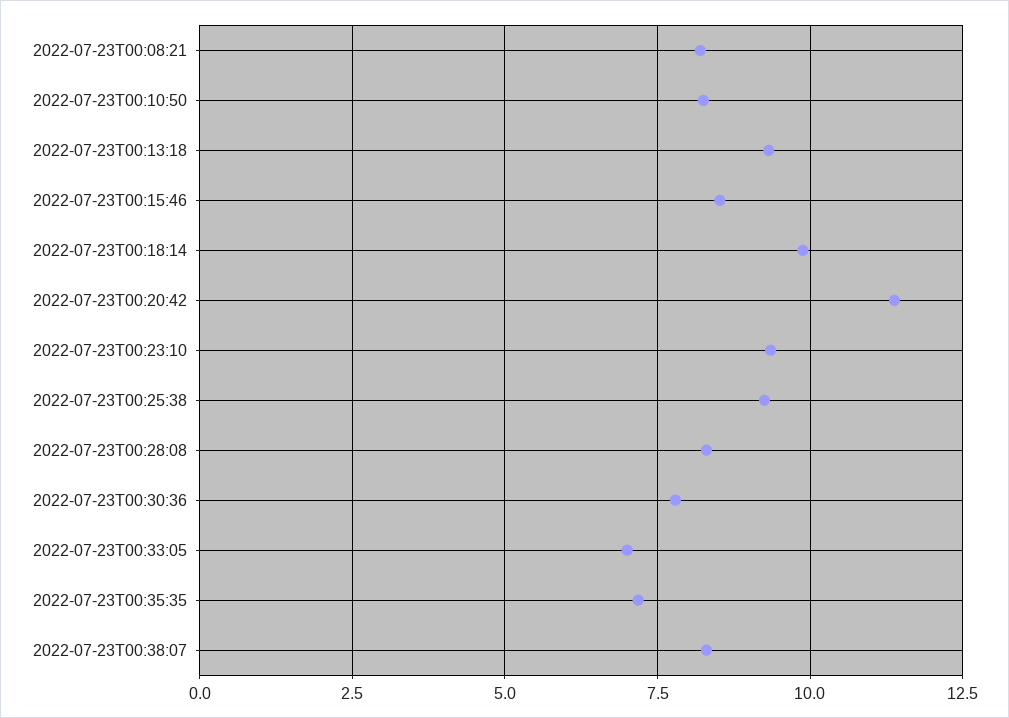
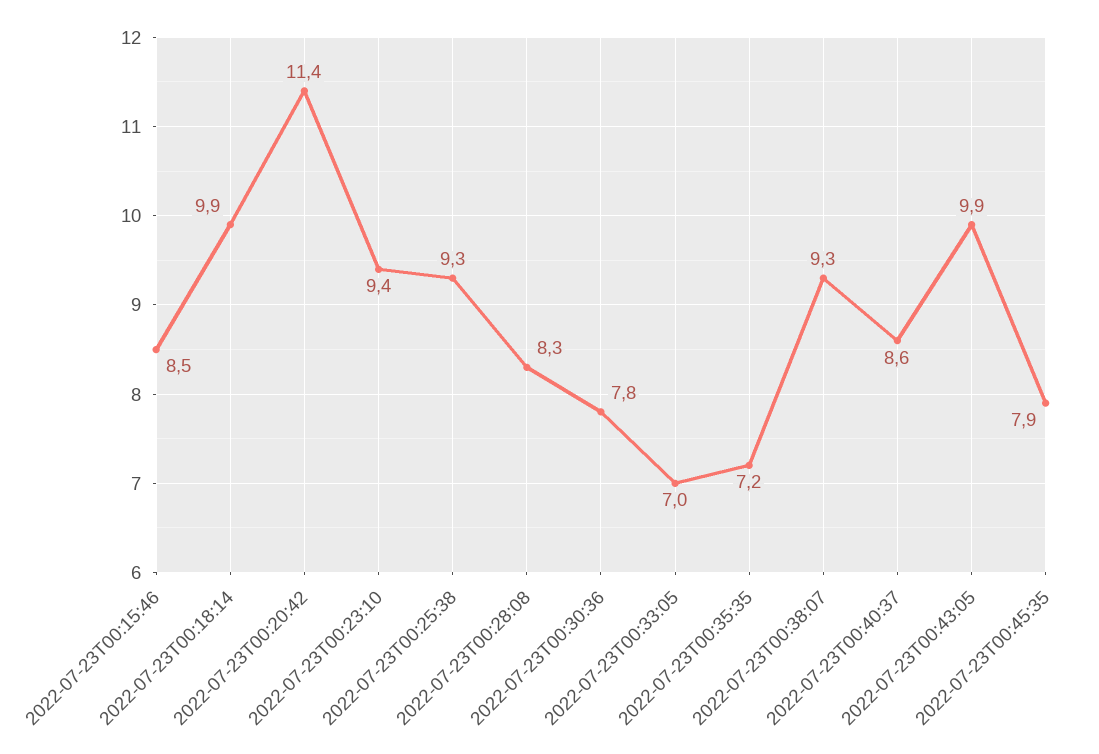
2022-07-23T00:08:21: 8.25 -> none
2022-07-23T00:10:50: 8.25 -> none
2022-07-23T00:13:18: 9.25 -> none
2022-07-23T00:38:07: 8.25 -> 9.3
2022-07-23T00:40:37: none -> 8.6
2022-07-23T00:43:05: none -> 9.9
2022-07-23T00:45:35: none -> 7.9

